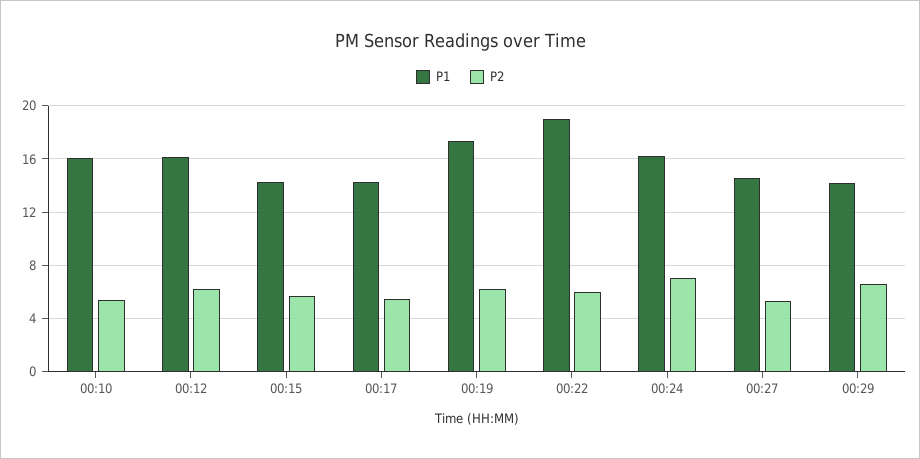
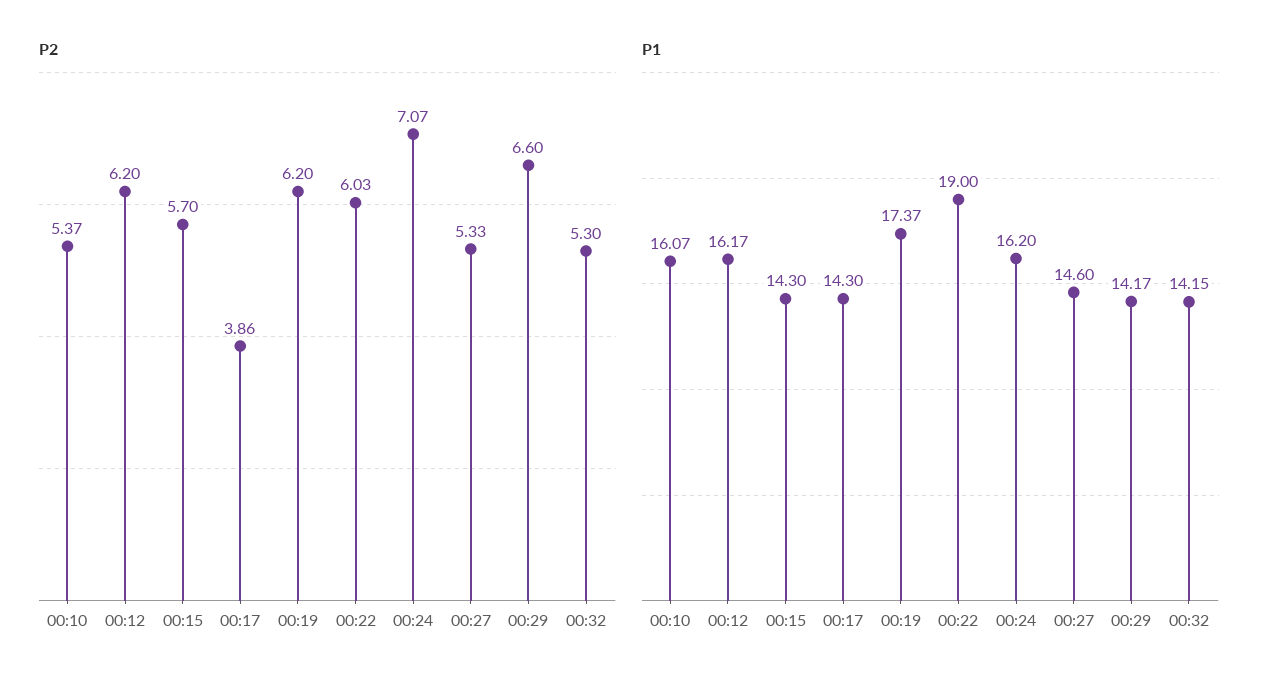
P2, 00:17: 5.5 -> 3.86
P2, 00:32: none -> 5.3
P1, 00:32: none -> 14.15

